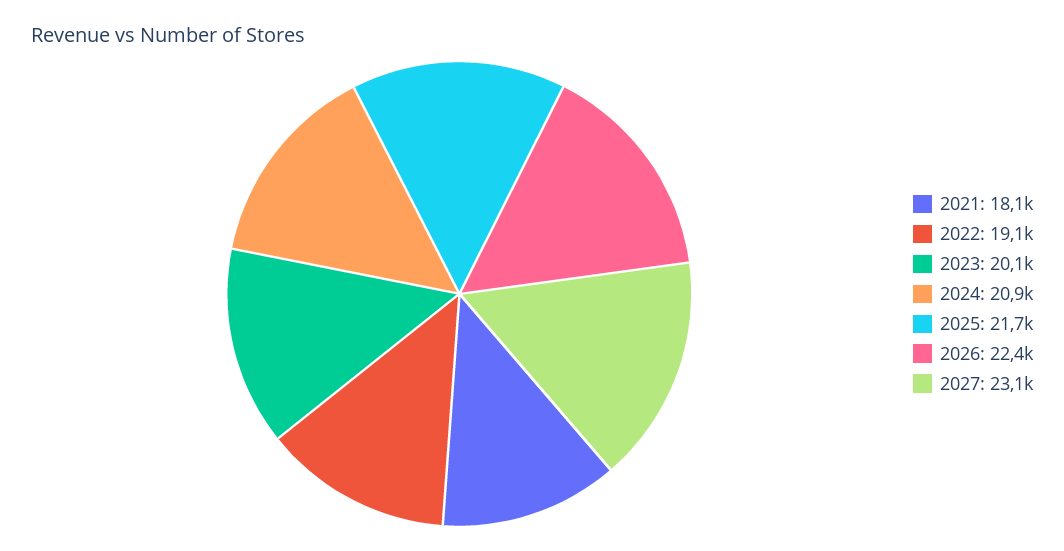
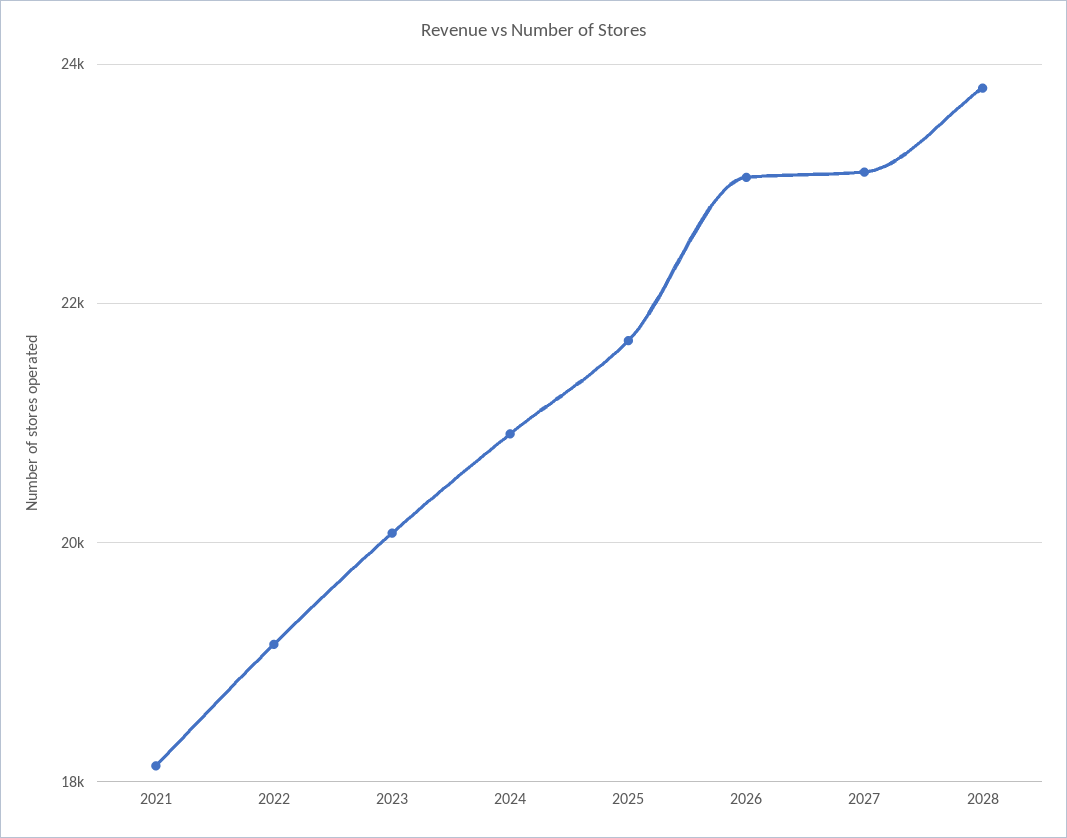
2026: 22400 -> 23000
2028: none -> 23800

